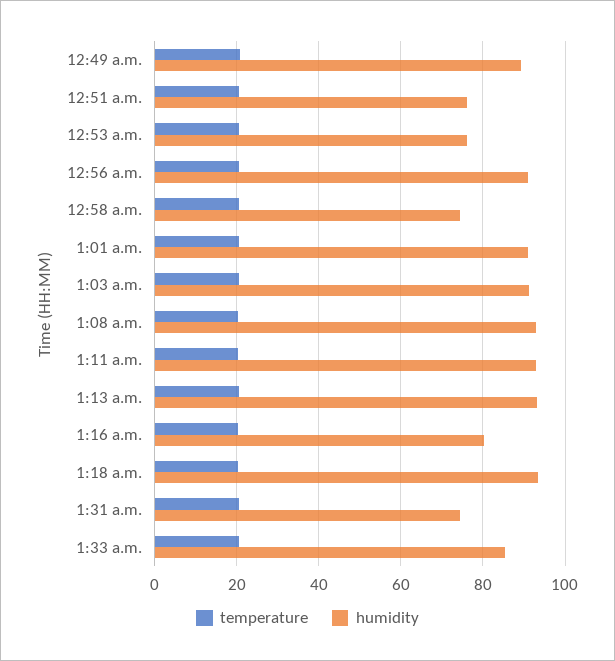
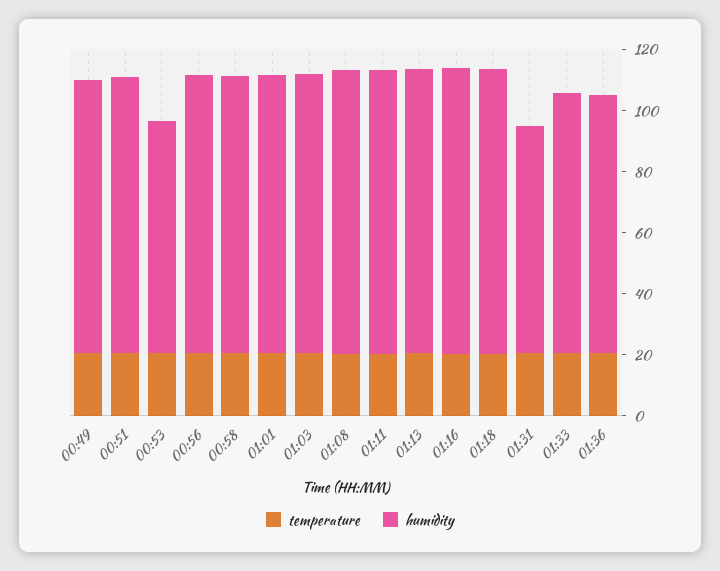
humidity, 12:51 a.m.: 76 -> 90
humidity, 12:58 a.m.: 74 -> 90
humidity, 1:16 a.m.: 80 -> 95
temperature, 01:36: none -> 20
humidity, 01:36: none -> 85

